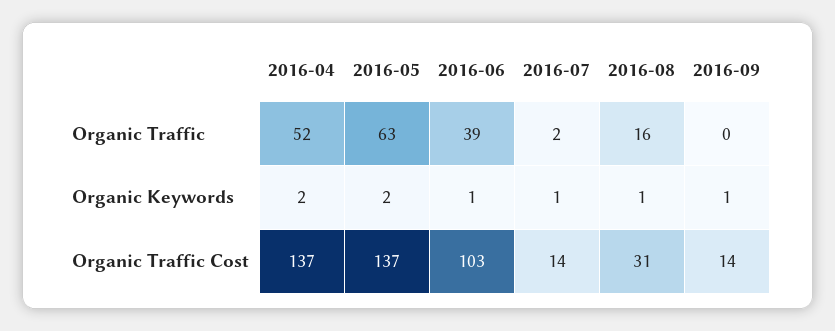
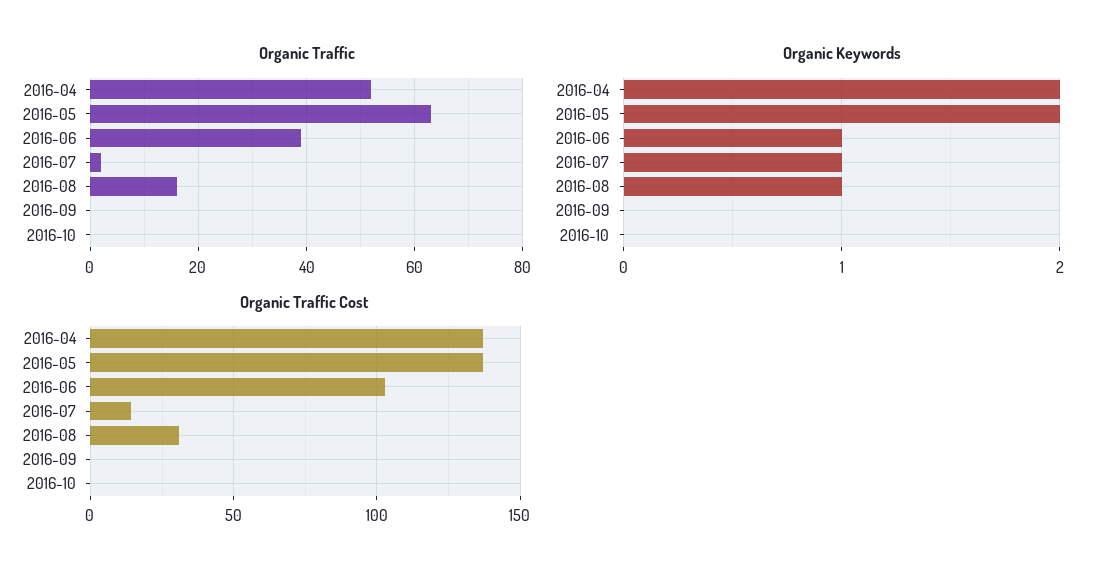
Organic Keywords, 2016-09: 1 -> 0
Organic Traffic Cost, 2016-09: 14 -> 0
Organic Traffic, 2016-10: none -> 0
Organic Keywords, 2016-10: none -> 0
Organic Traffic Cost, 2016-10: none -> 0

